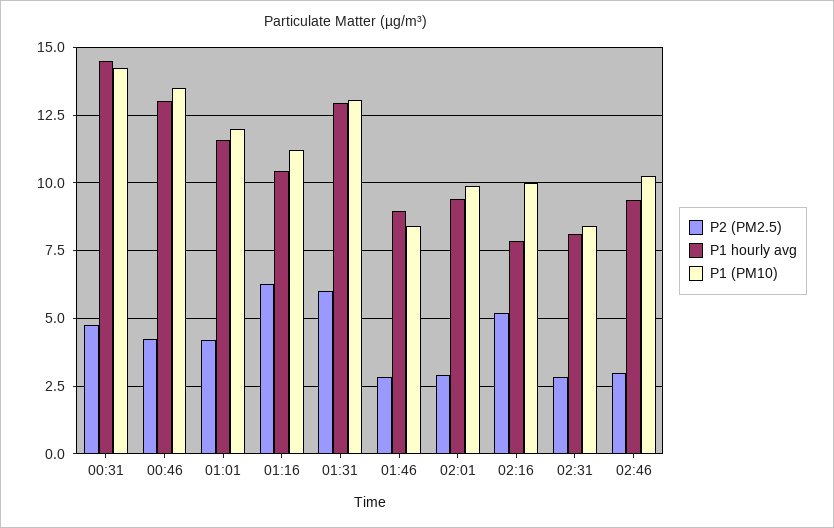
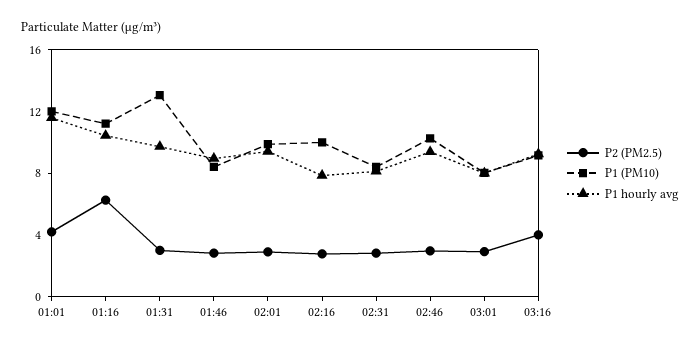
P2 (PM2.5), 00:31: 4.75 -> none
P1 hourly avg, 00:31: 14.5 -> none
P1 (PM10), 00:31: 14.25 -> none
P2 (PM2.5), 00:46: 4.25 -> none
P1 hourly avg, 00:46: 13 -> none
P1 (PM10), 00:46: 13.5 -> none
P2 (PM2.5), 01:31: 6 -> 3
P1 hourly avg, 01:31: 13 -> 10
P2 (PM2.5), 02:16: 5.25 -> 3
P2 (PM2.5), 03:01: none -> 3
P1 (PM10), 03:01: none -> 8
P1 hourly avg, 03:01: none -> 8
P2 (PM2.5), 03:16: none -> 4
P1 (PM10), 03:16: none -> 9
P1 hourly avg, 03:16: none -> 9

